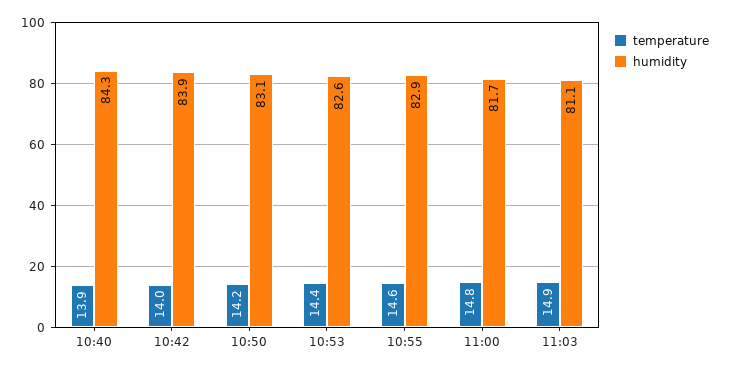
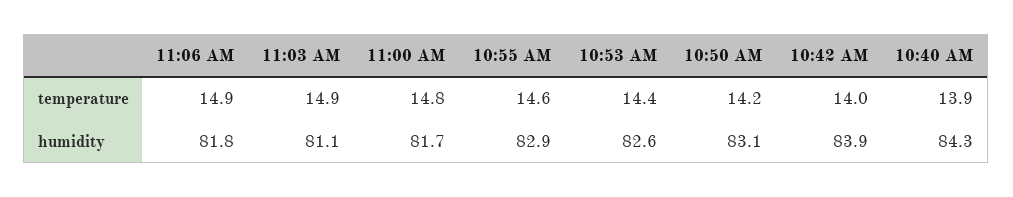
temperature, 11:06 AM: none -> 14.9
humidity, 11:06 AM: none -> 81.8

